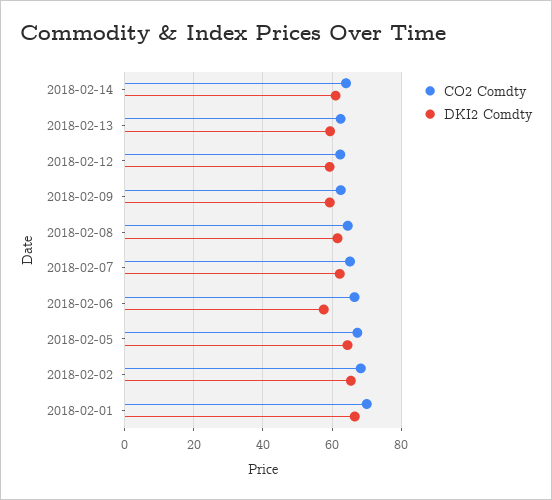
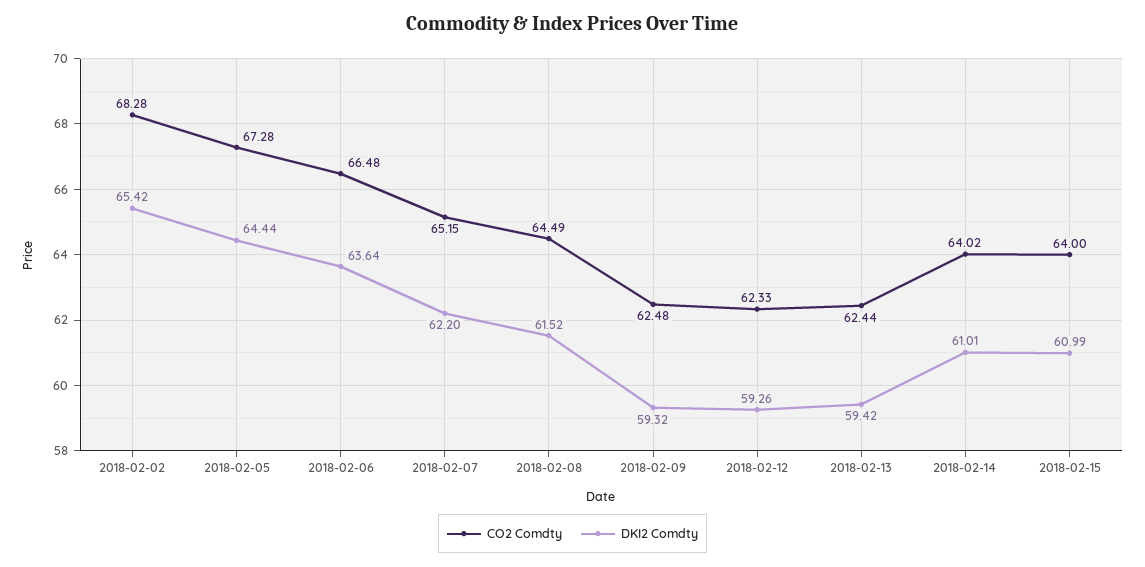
DKI2 Comdty, 2018-02-06: 58 -> 63.64
CO2 Comdty, 2018-02-01: 70 -> none
DKI2 Comdty, 2018-02-01: 66 -> none
CO2 Comdty, 2018-02-15: none -> 64
DKI2 Comdty, 2018-02-15: none -> 60.99

